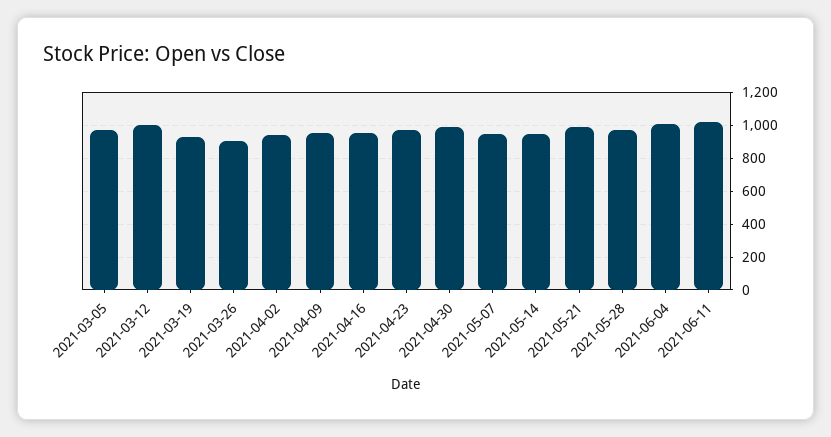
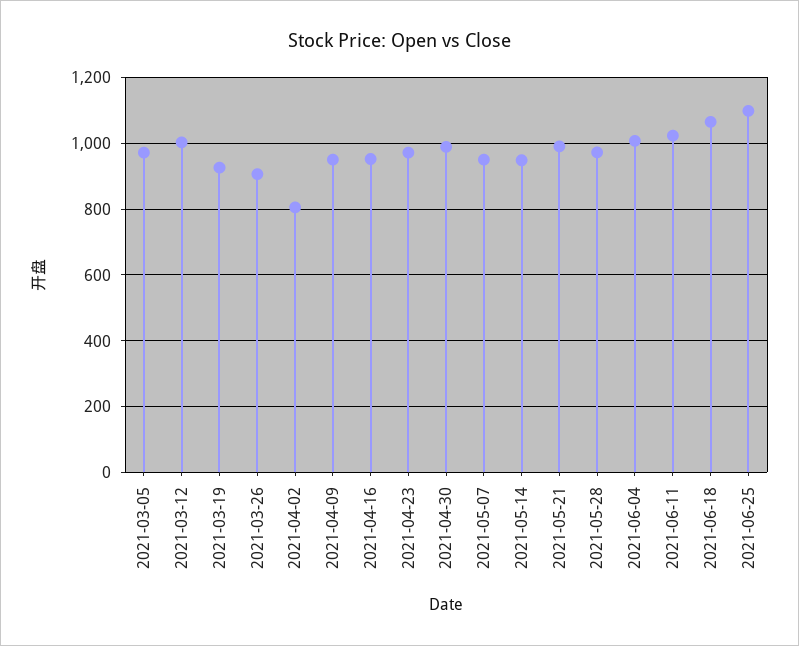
2021-04-02: 950 -> 800
2021-06-18: none -> 1060
2021-06-25: none -> 1100

